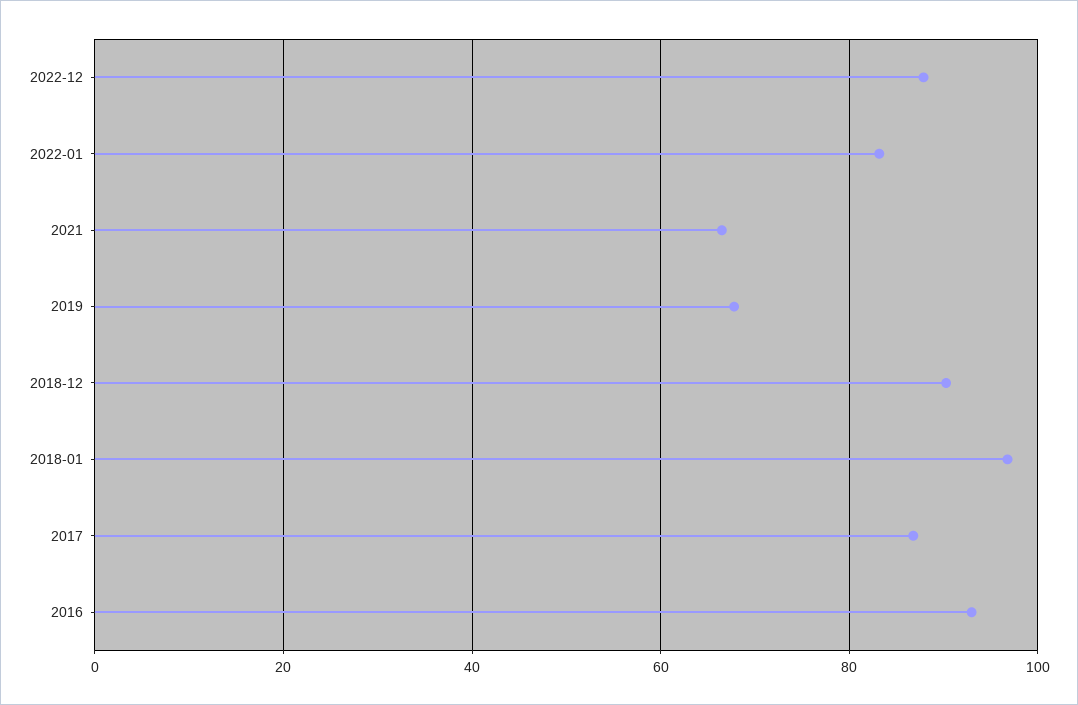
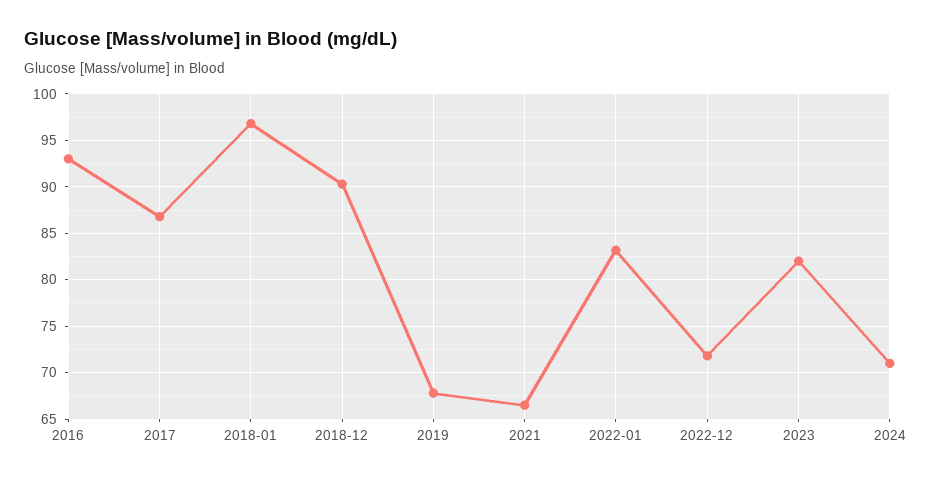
2022-12: 88 -> 72
2023: none -> 82
2024: none -> 71

